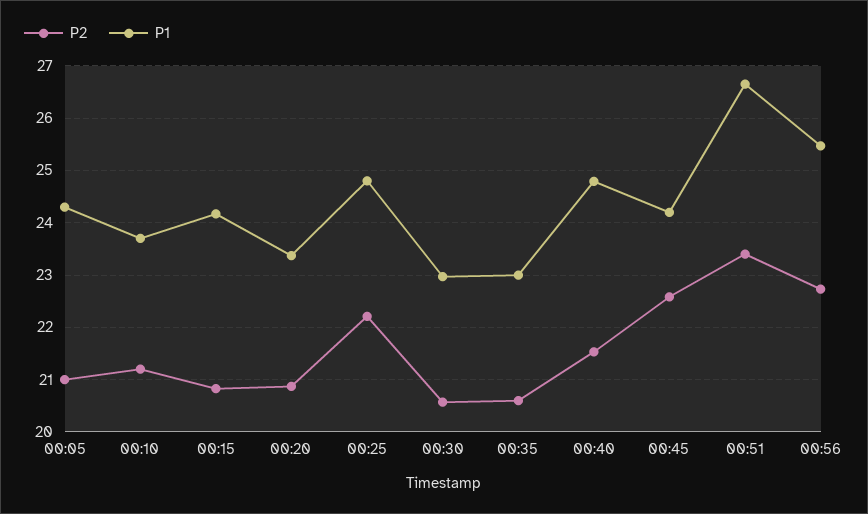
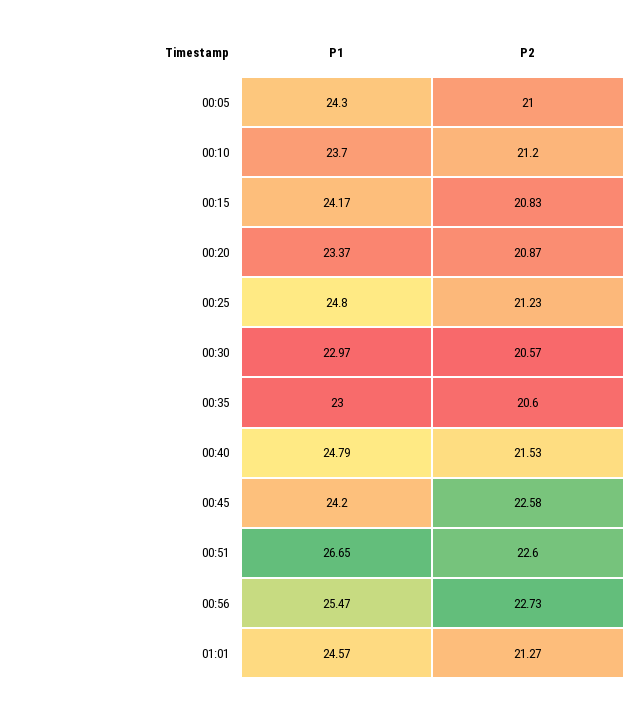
P2, 00:25: 22.2 -> 21.23
P2, 00:51: 23.4 -> 22.6
P1, 01:01: none -> 24.57
P2, 01:01: none -> 21.27

